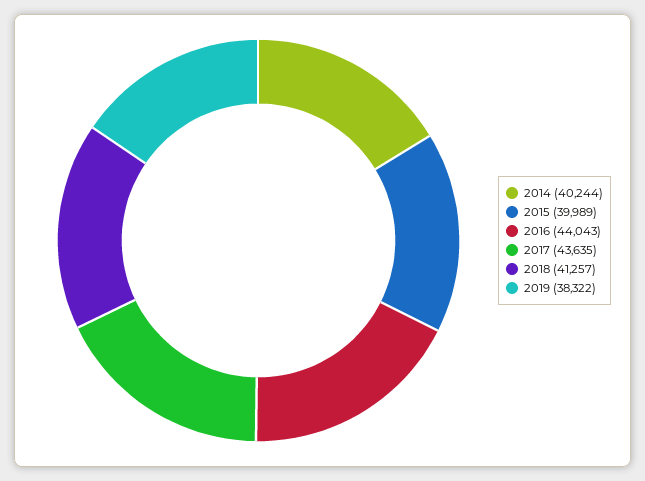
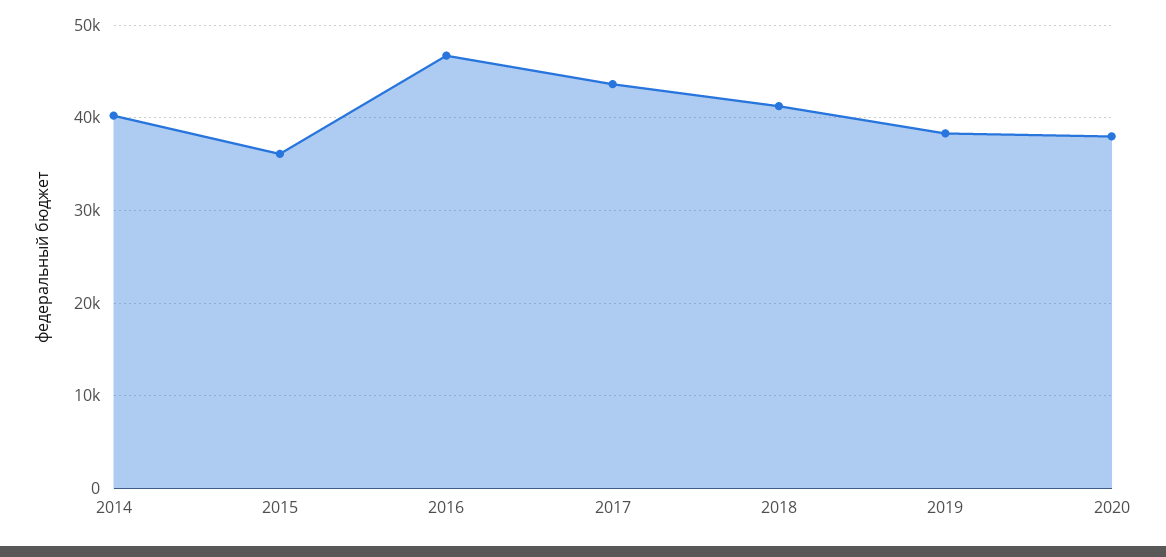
2015: 39989 -> 36000
2016: 44043 -> 47000
2020: none -> 38000

